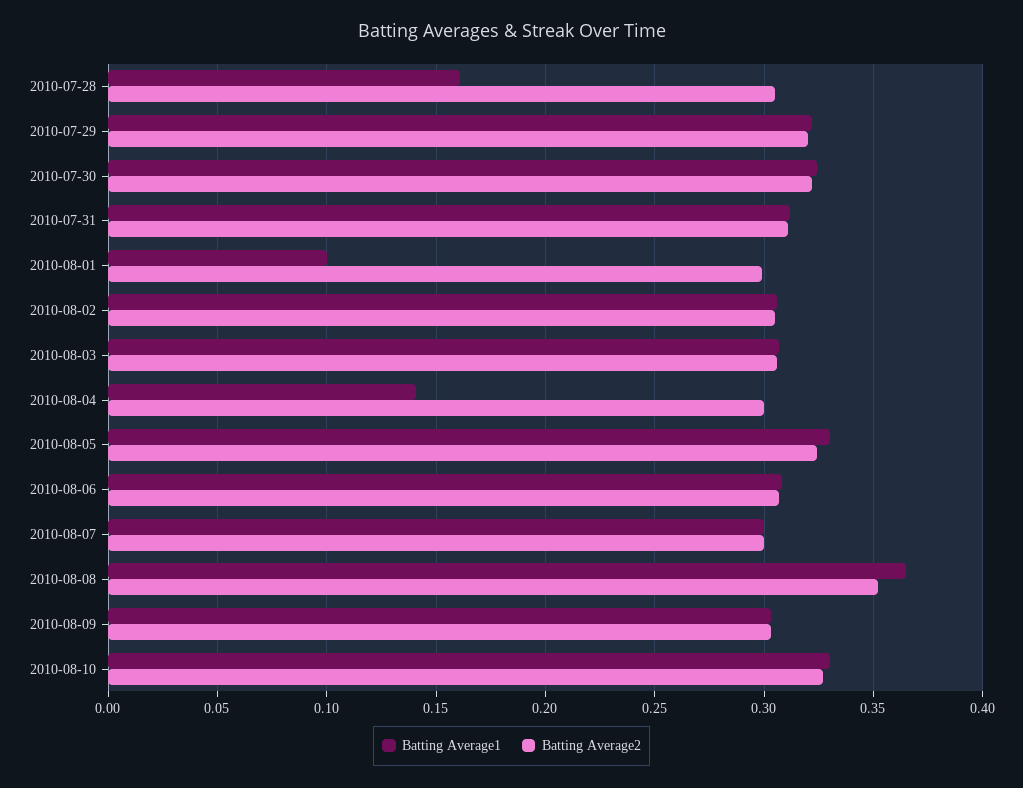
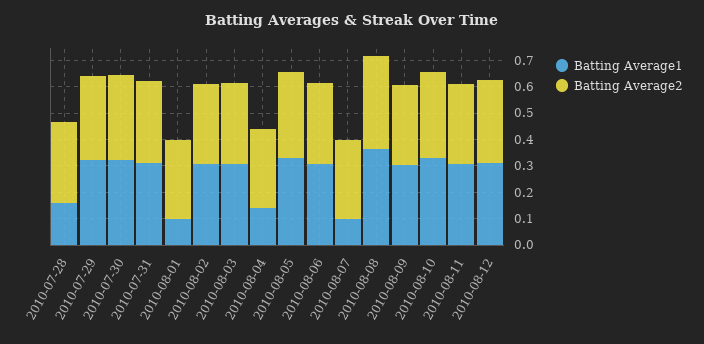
Batting Average1, 2010-08-07: 0.3 -> 0.1
Batting Average1, 2010-08-11: none -> 0.3
Batting Average2, 2010-08-11: none -> 0.3
Batting Average1, 2010-08-12: none -> 0.3
Batting Average2, 2010-08-12: none -> 0.3

